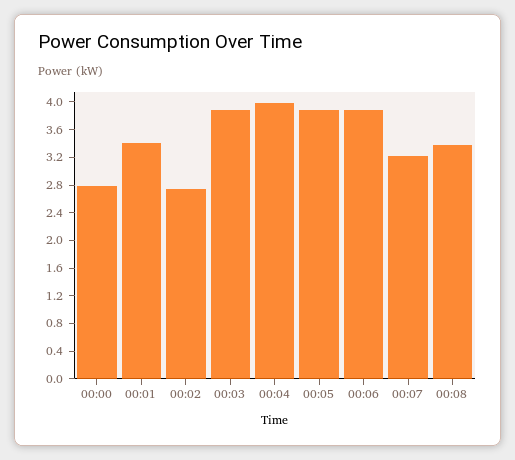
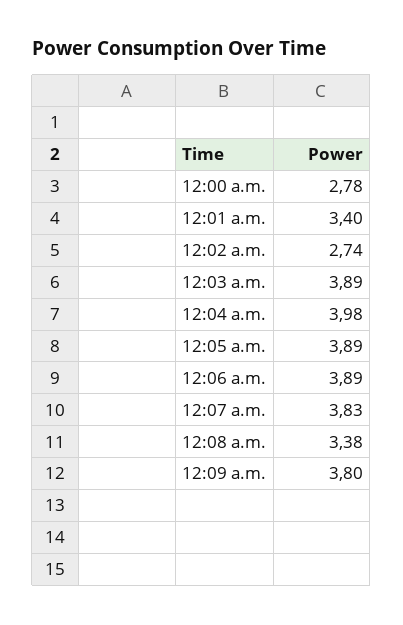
00:07: 3.2 -> 3.83
12:09 a.m.: none -> 3.8

